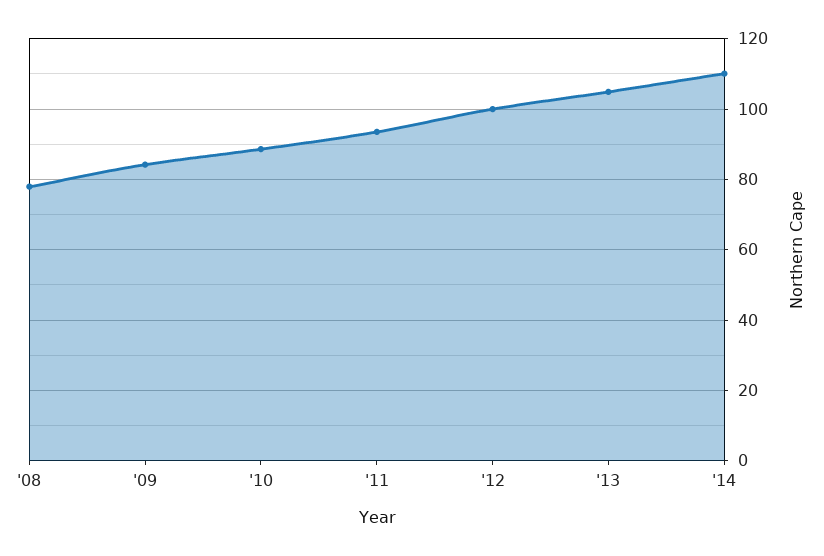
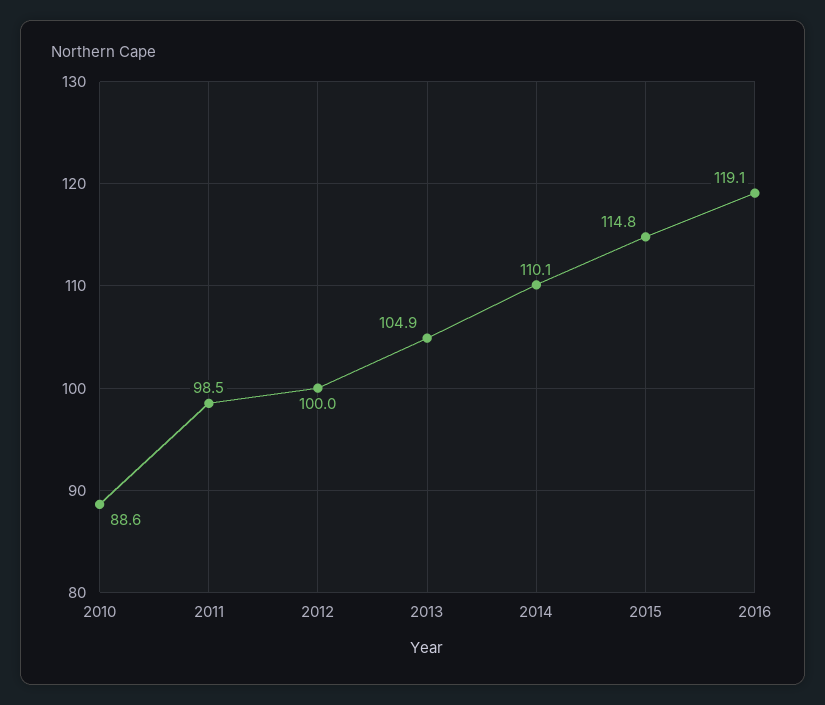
'08: 78 -> none
'09: 84 -> none
'11: 94 -> 98.5
2015: none -> 114.8
2016: none -> 119.1

